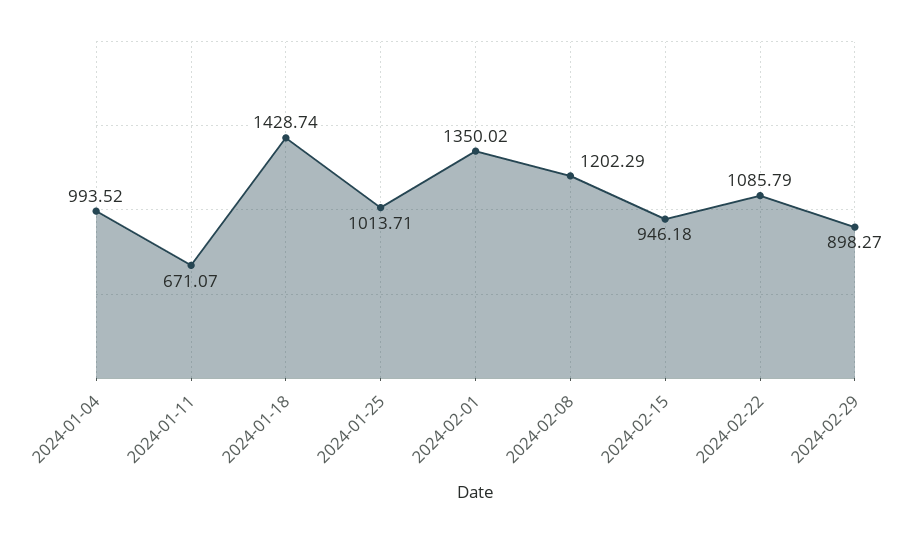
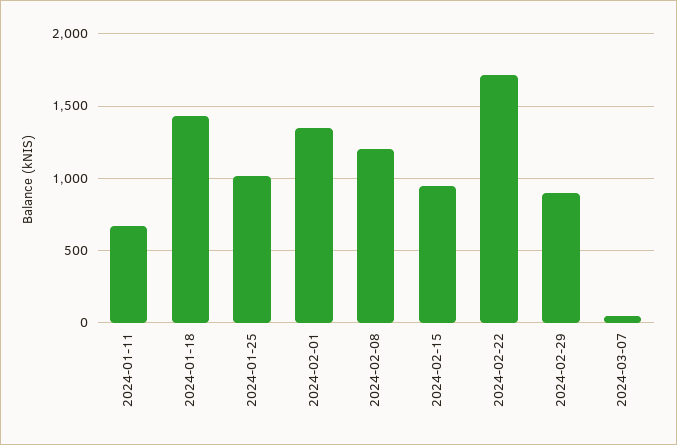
2024-01-04: 993.52 -> none
2024-02-22: 1085.79 -> 1700
2024-03-07: none -> 50

